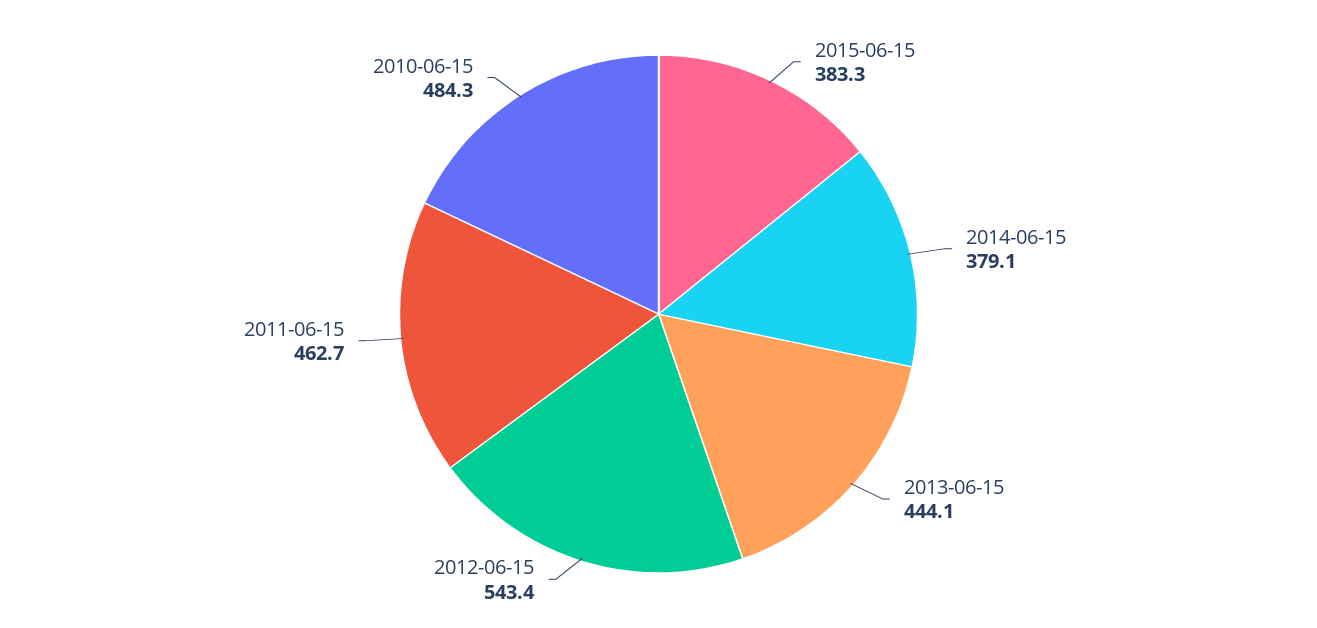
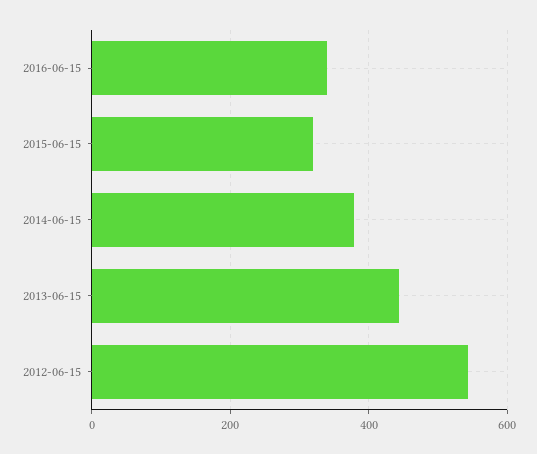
2015-06-15: 383.3 -> 320
2011-06-15: 462.7 -> none
2010-06-15: 484.3 -> none
2016-06-15: none -> 340

